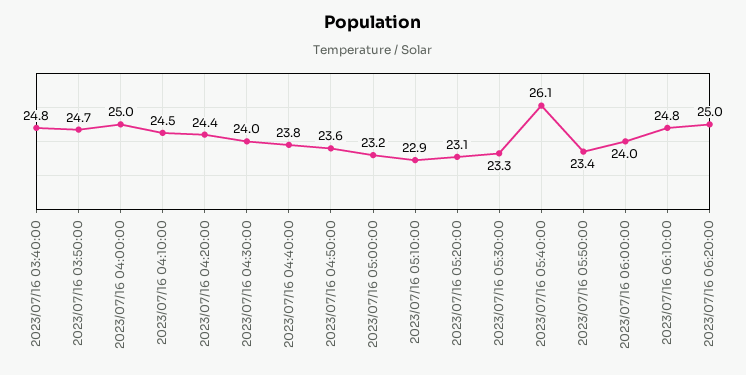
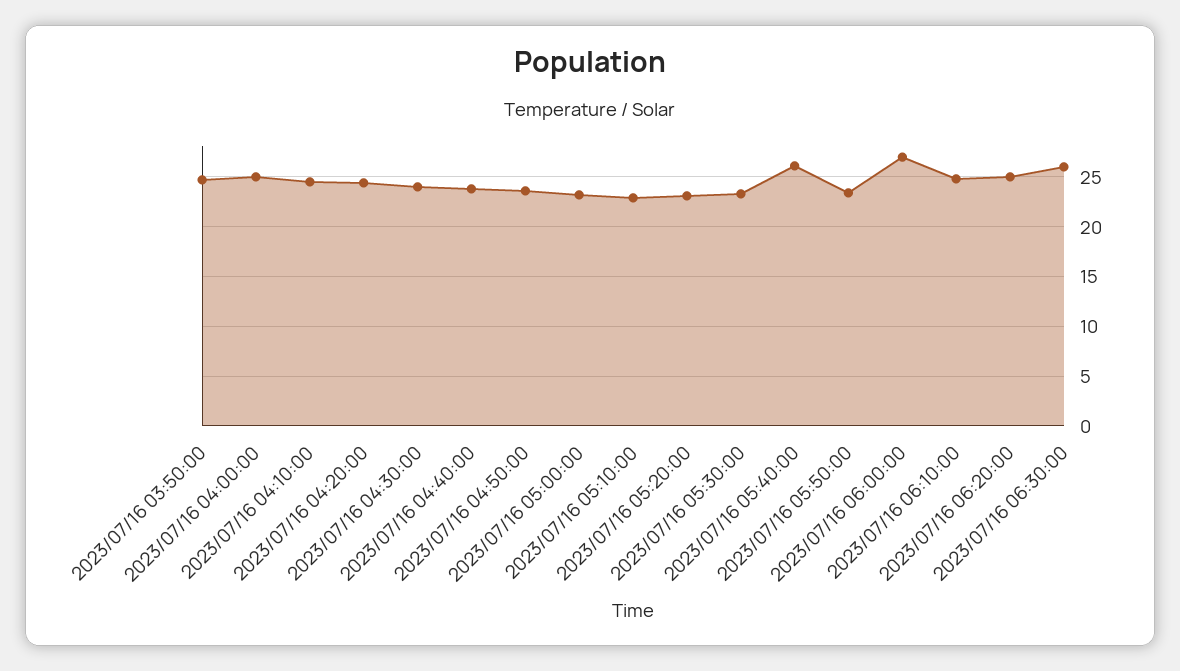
2023/07/16 03:40:00: 24.8 -> none
2023/07/16 06:00:00: 24 -> 27
2023/07/16 06:30:00: none -> 26

